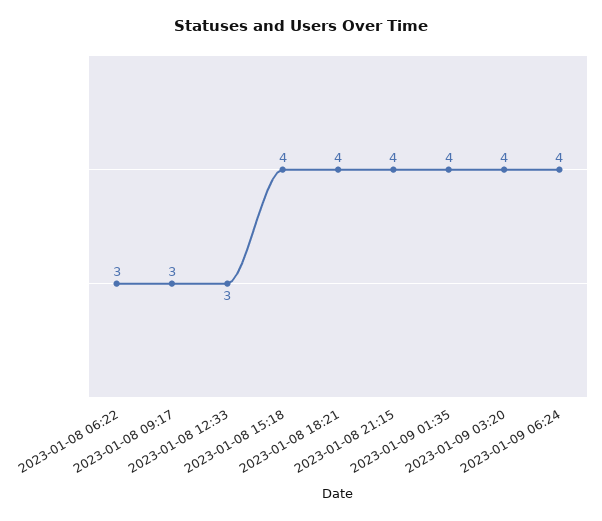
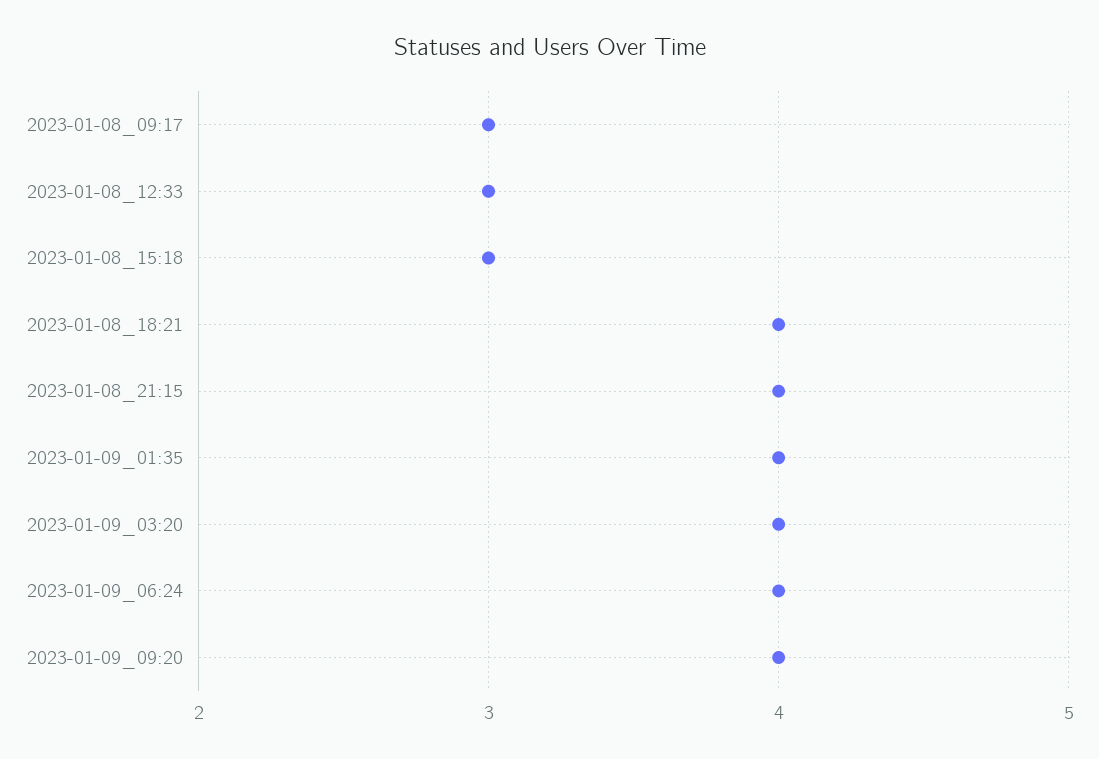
2023-01-08 06:22: 3 -> none
2023-01-08 15:18: 4 -> 3
2023-01-09_09:20: none -> 4

